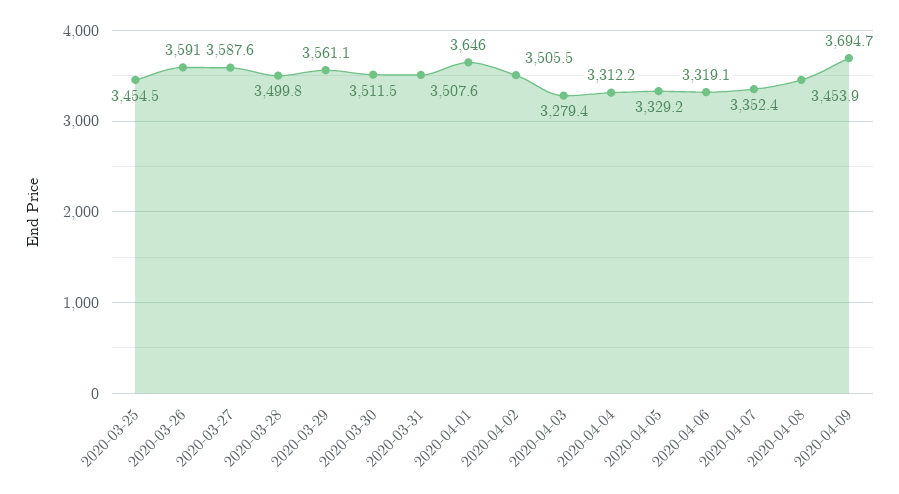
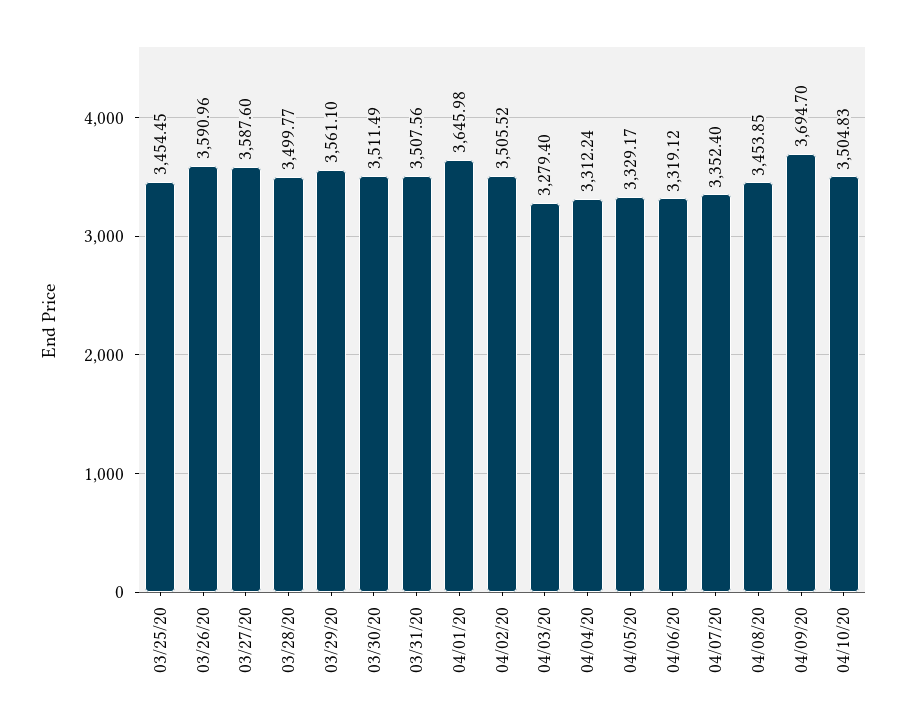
04/10/20: none -> 3504.83

